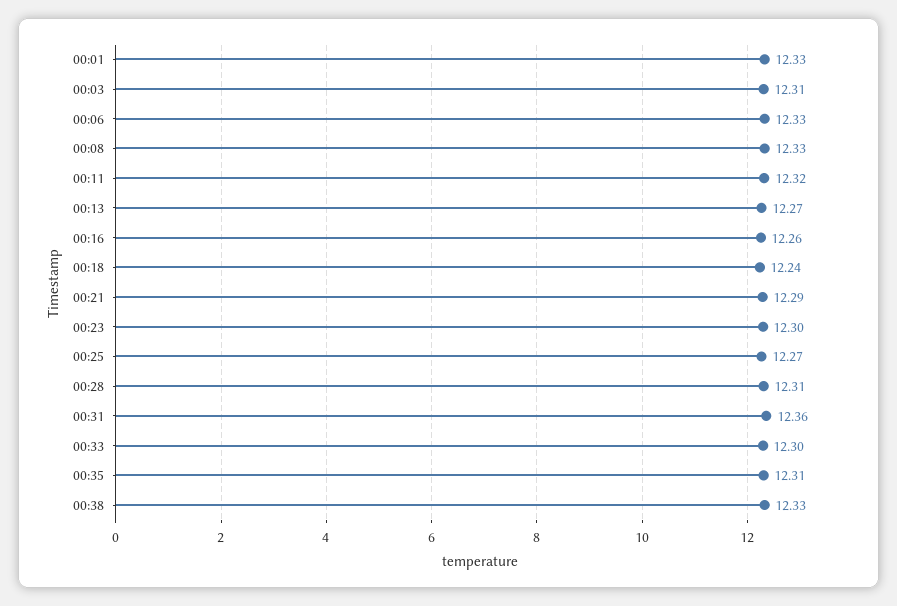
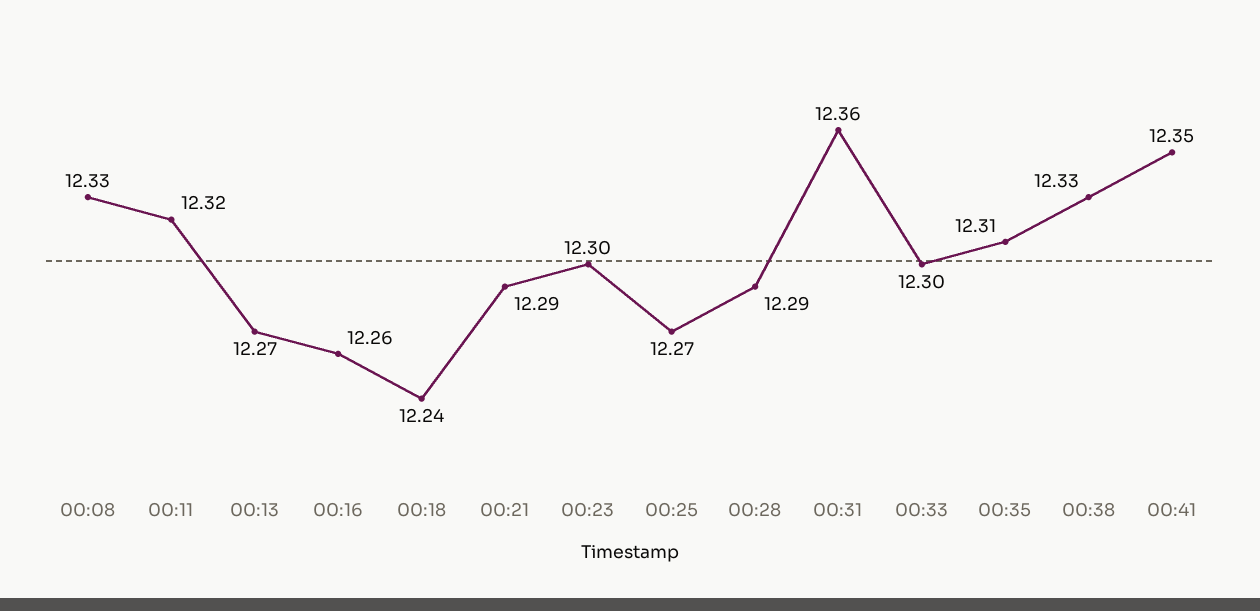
00:01: 12.33 -> none
00:03: 12.31 -> none
00:06: 12.33 -> none
00:28: 12.31 -> 12.29
00:41: none -> 12.35

